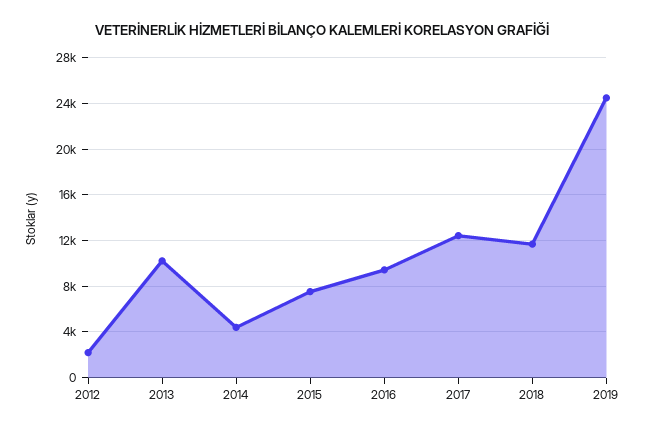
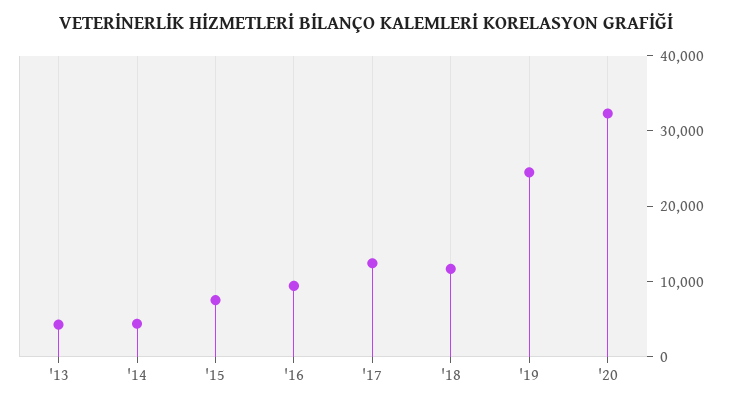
2012: 2000 -> none
2013: 10000 -> 4000
'20: none -> 32000

